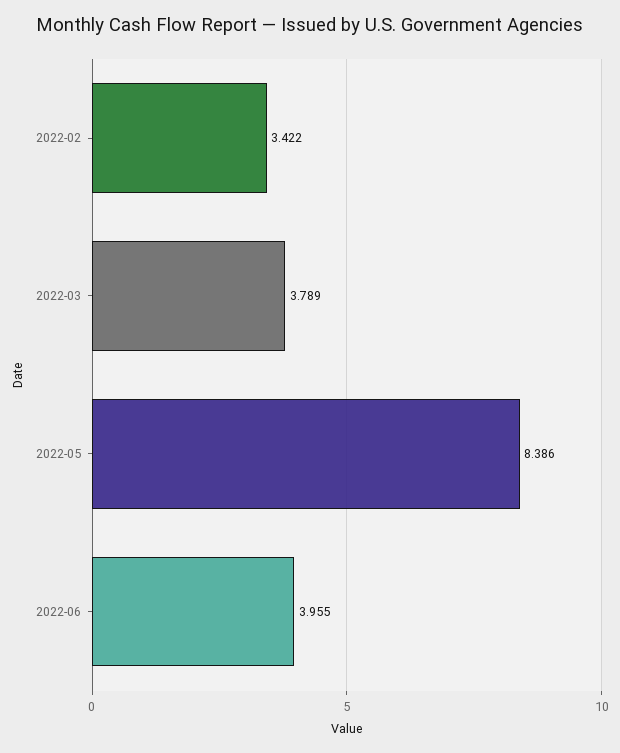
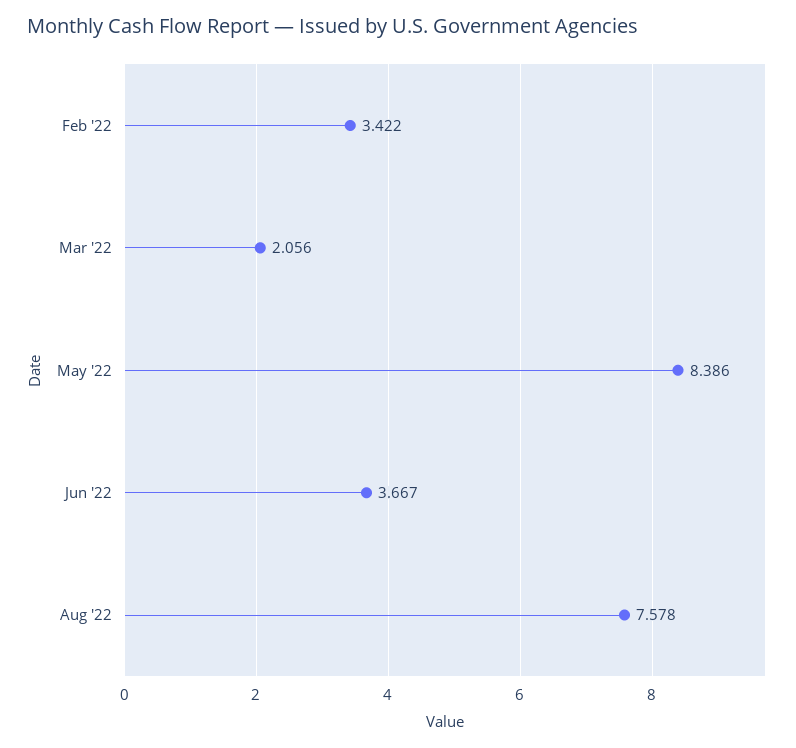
2022-03: 3.789 -> 2.056
2022-06: 3.955 -> 3.667
Aug '22: none -> 7.578

